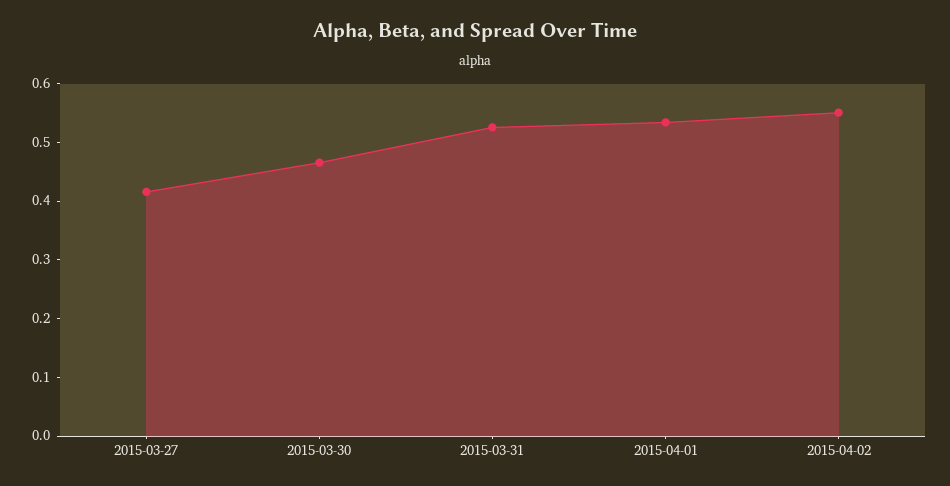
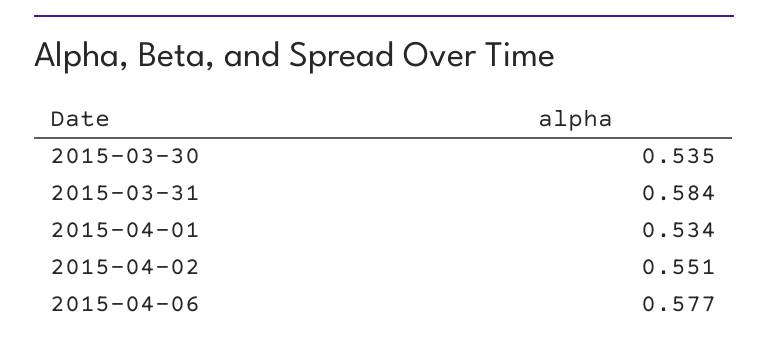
2015-03-27: 0.42 -> none
2015-03-30: 0.46 -> 0.535
2015-03-31: 0.52 -> 0.584
2015-04-06: none -> 0.577

